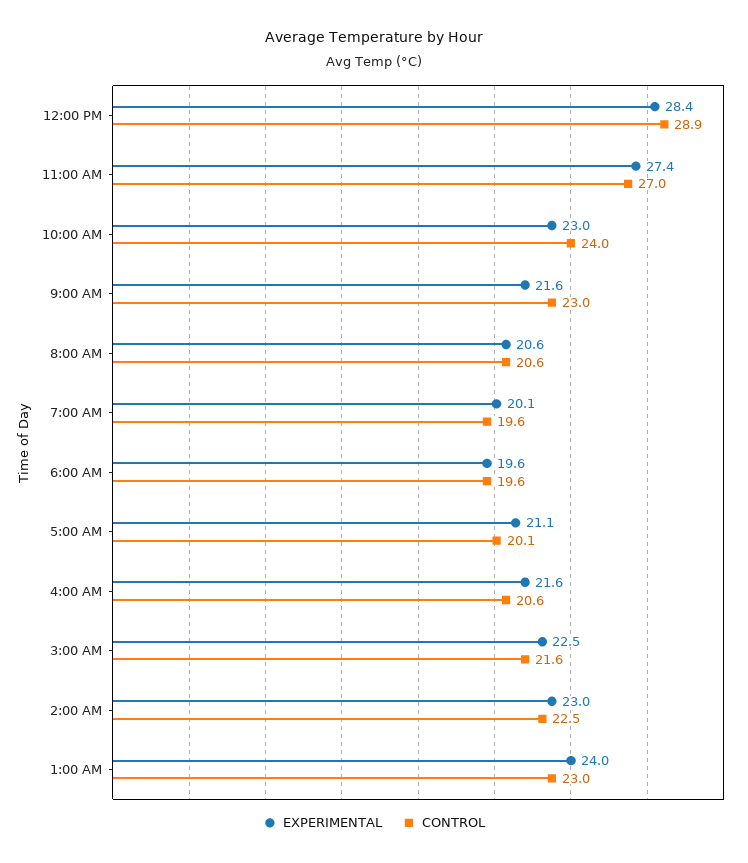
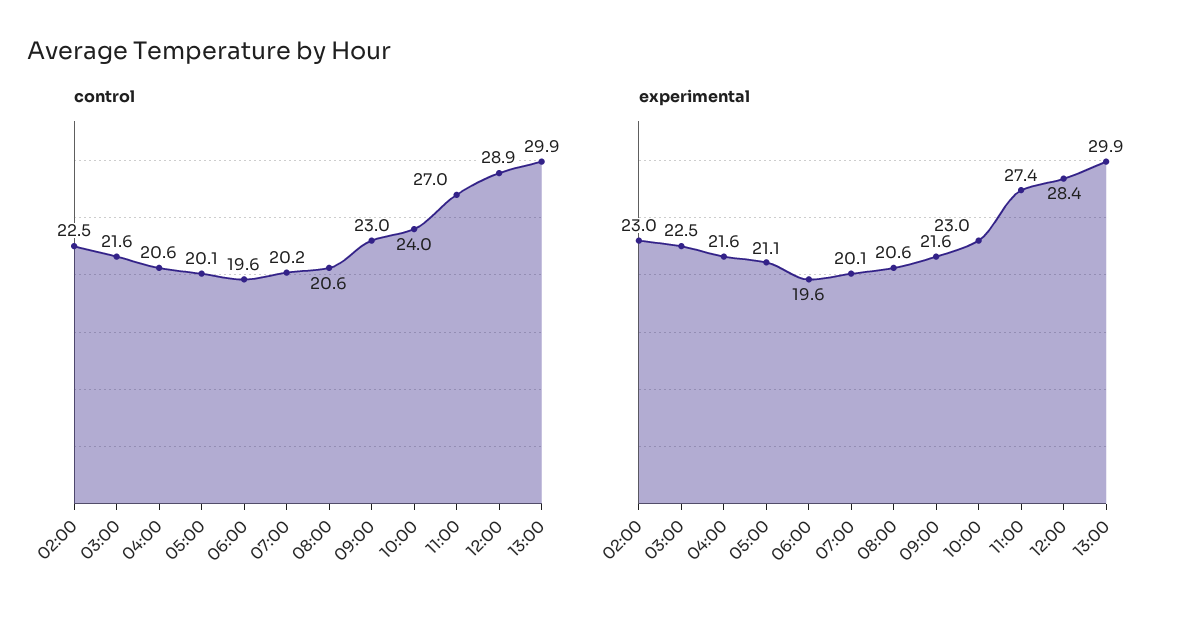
CONTROL, 7:00 AM: 19.6 -> 20.2
EXPERIMENTAL, 1:00 AM: 24 -> none
CONTROL, 1:00 AM: 23 -> none
CONTROL, 13:00: none -> 29.9
EXPERIMENTAL, 13:00: none -> 29.9

